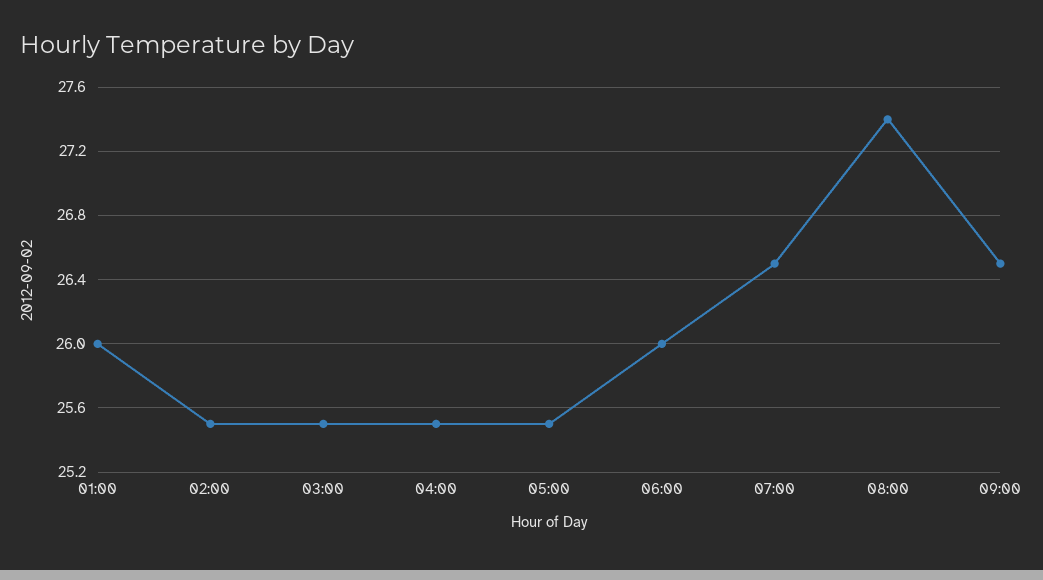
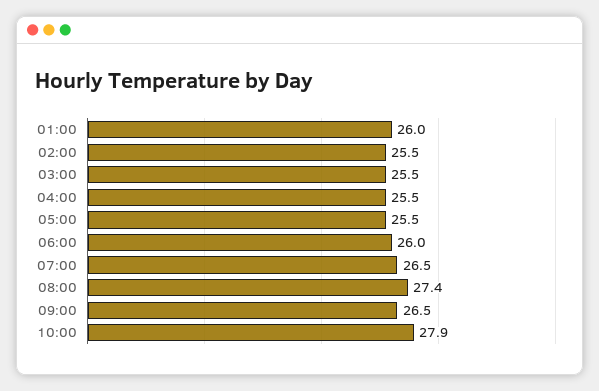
10:00: none -> 27.9

